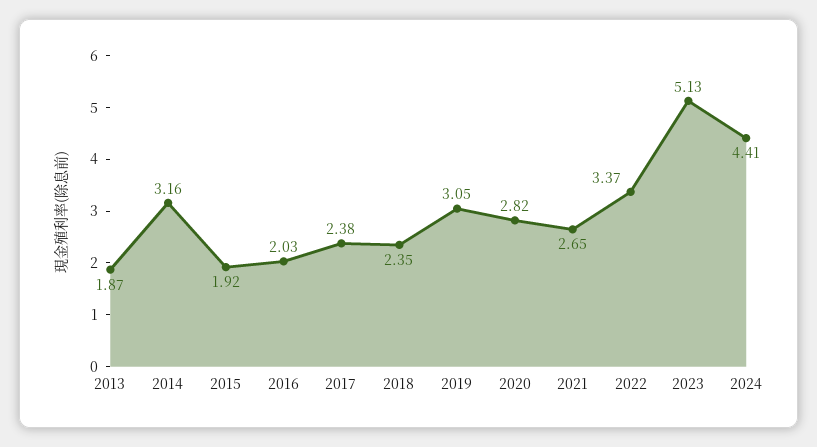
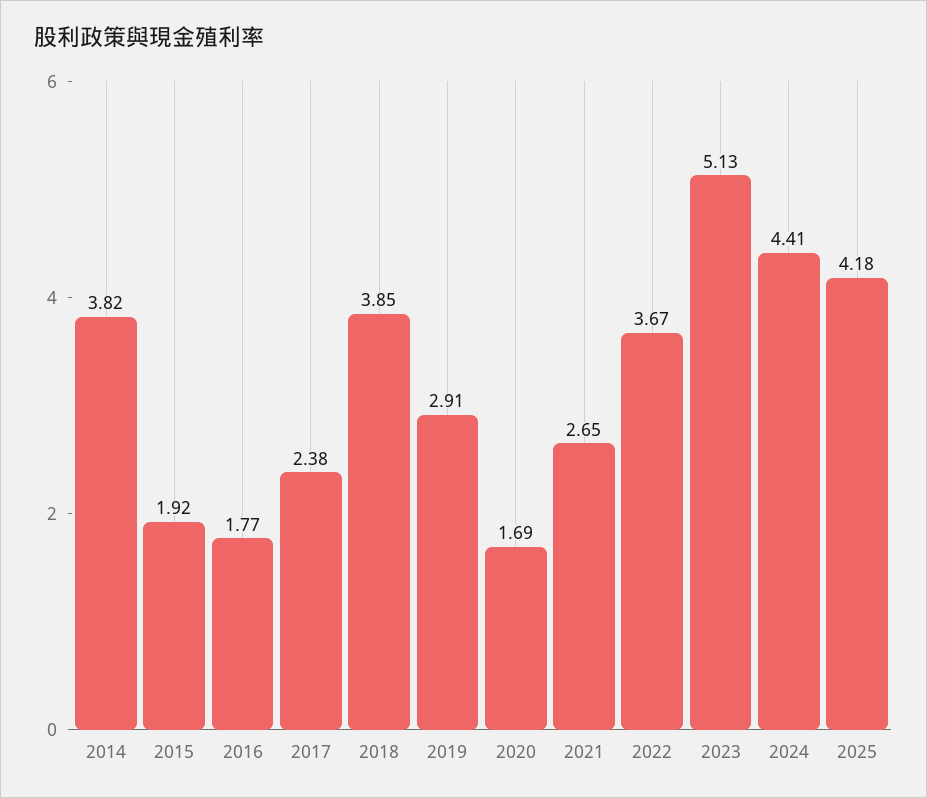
2013: 1.87 -> none
2014: 3.16 -> 3.82
2016: 2.03 -> 1.77
2018: 2.35 -> 3.85
2019: 3.05 -> 2.91
2020: 2.82 -> 1.69
2022: 3.37 -> 3.67
2025: none -> 4.18

